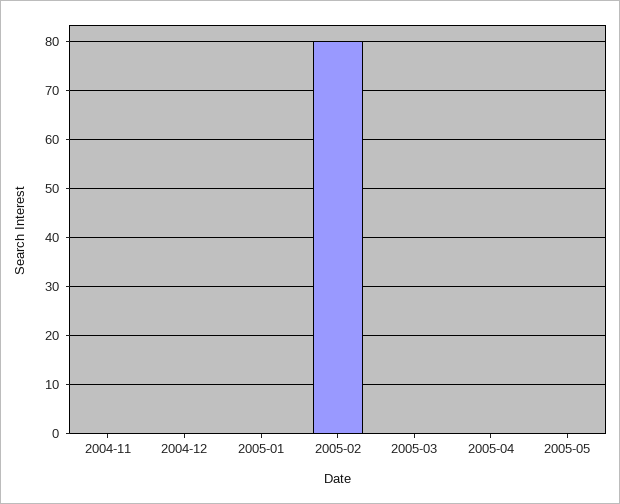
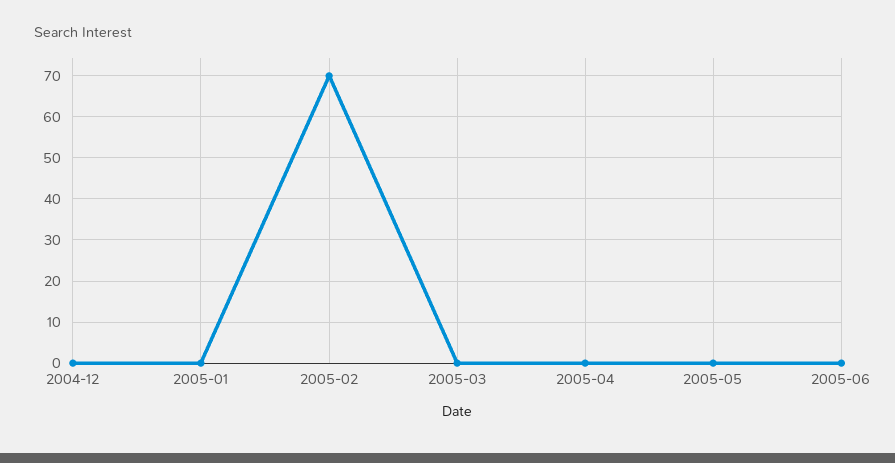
2004-11: 0 -> none
2005-02: 80 -> 70
2005-06: none -> 0

